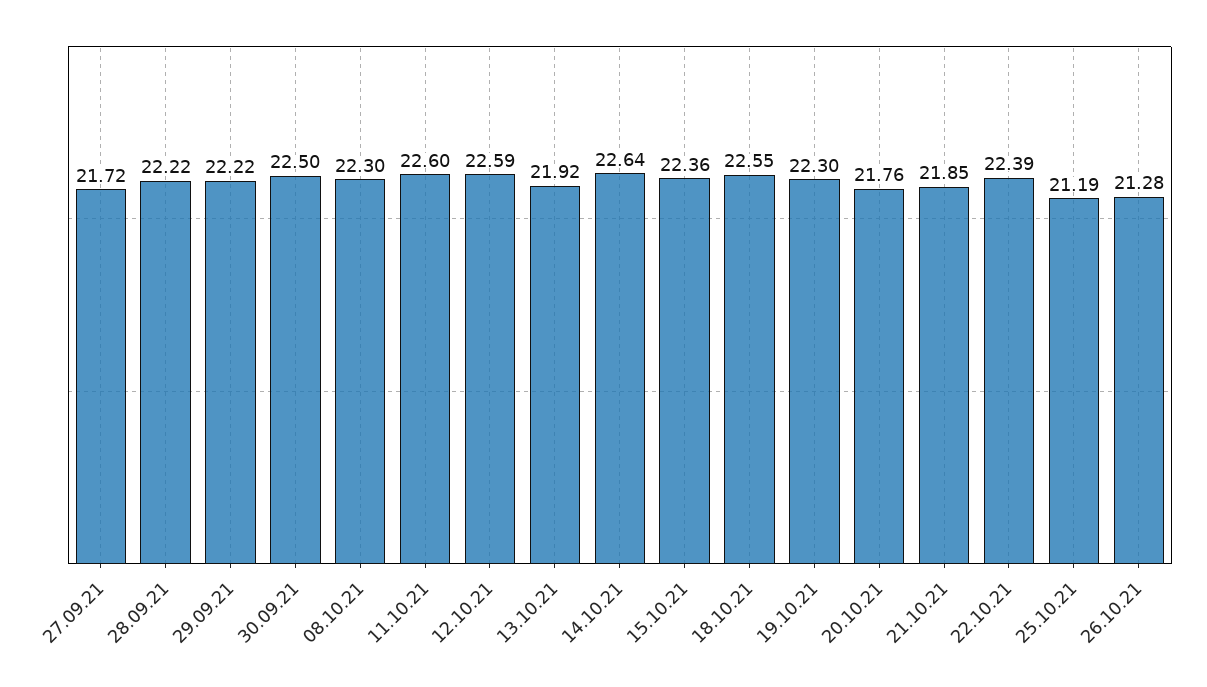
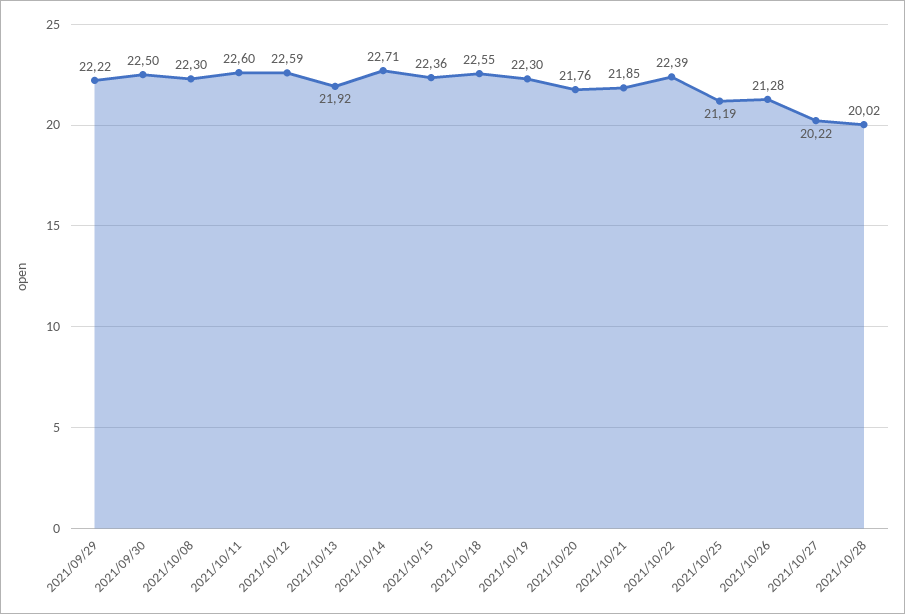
27.09.21: 21.72 -> none
28.09.21: 22.22 -> none
14.10.21: 22.64 -> 22.71
2021/10/27: none -> 20.22
2021/10/28: none -> 20.02

